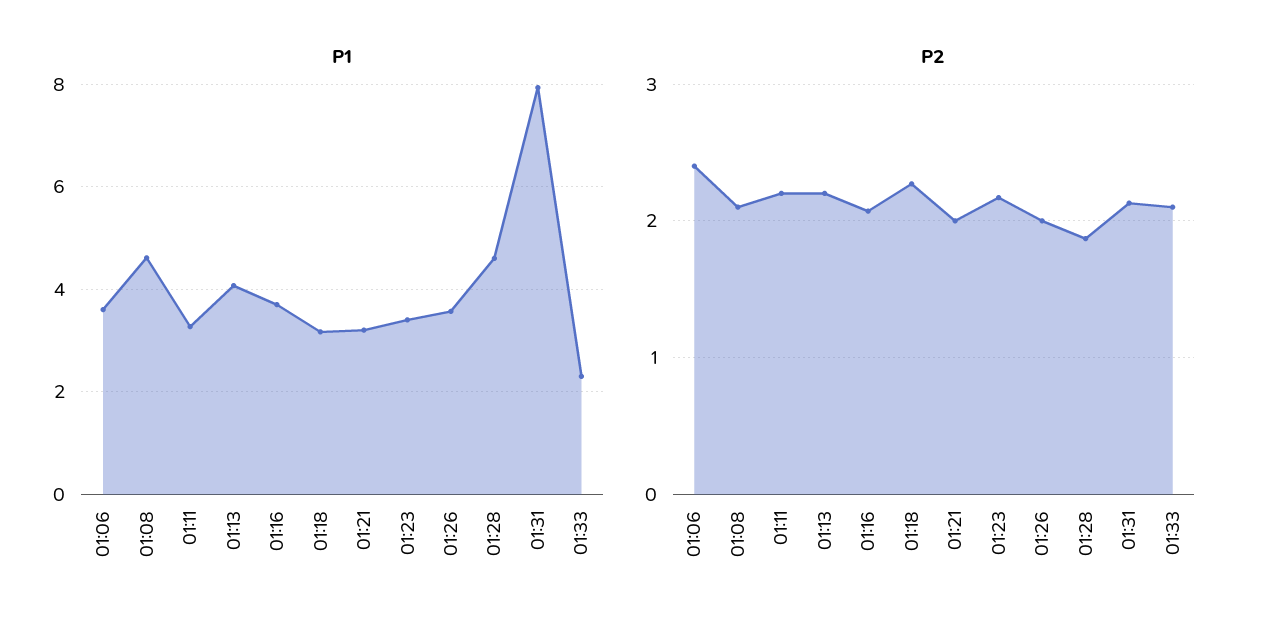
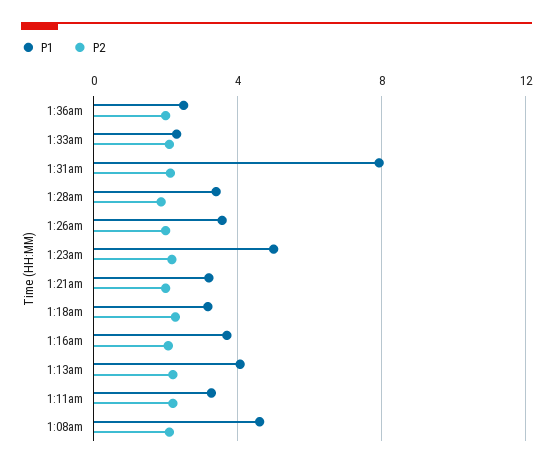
P1, 01:06: 3.6 -> none
P1, 01:23: 3.4 -> 5
P1, 01:28: 4.6 -> 3.5
P2, 01:06: 2.4 -> none
P1, 1:36am: none -> 2.5
P2, 1:36am: none -> 2

